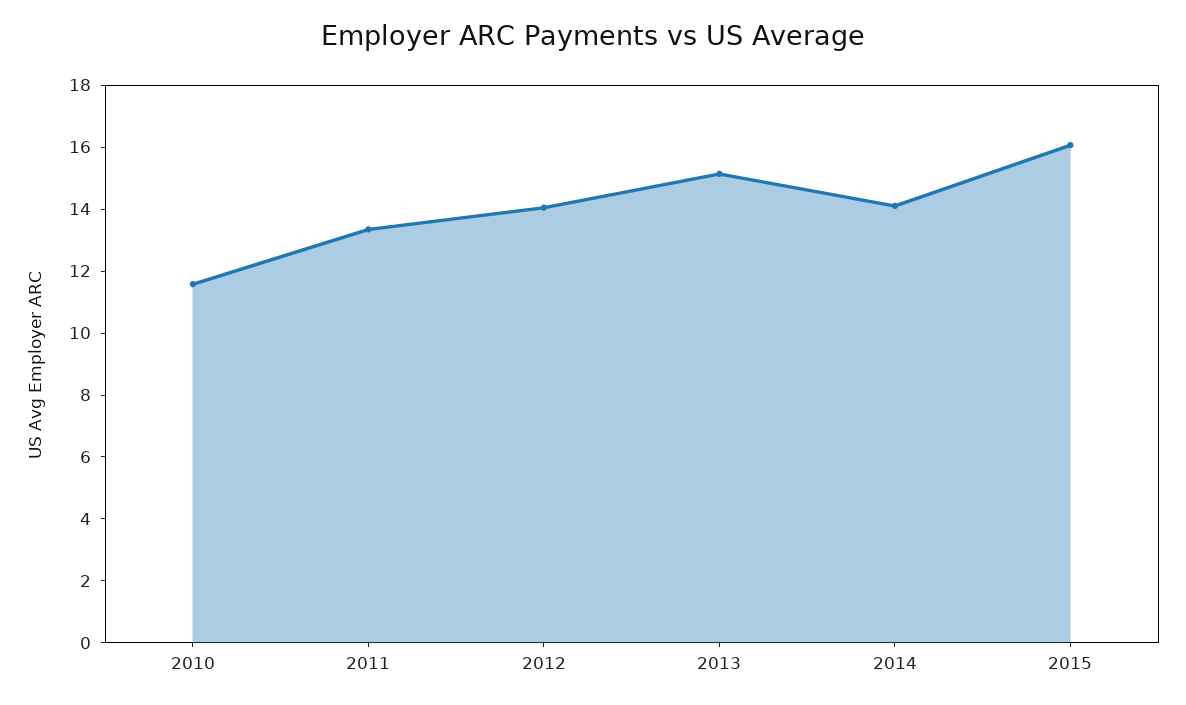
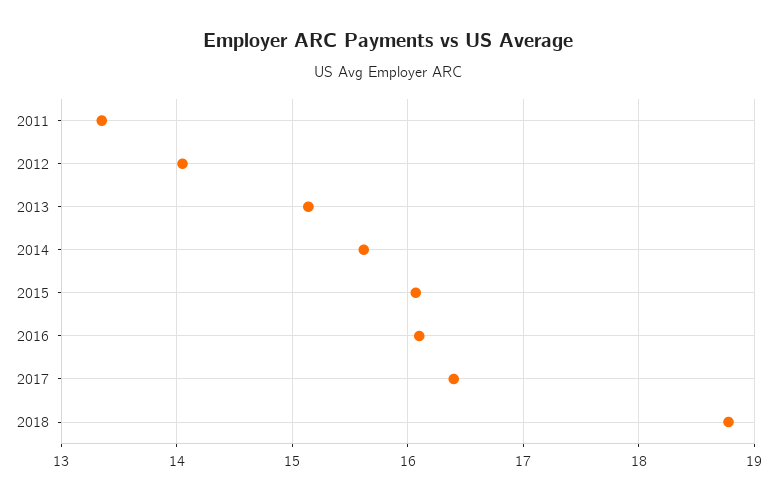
2010: 11.5 -> none
2014: 14 -> 15.6
2016: none -> 16.1
2017: none -> 16.4
2018: none -> 18.8

